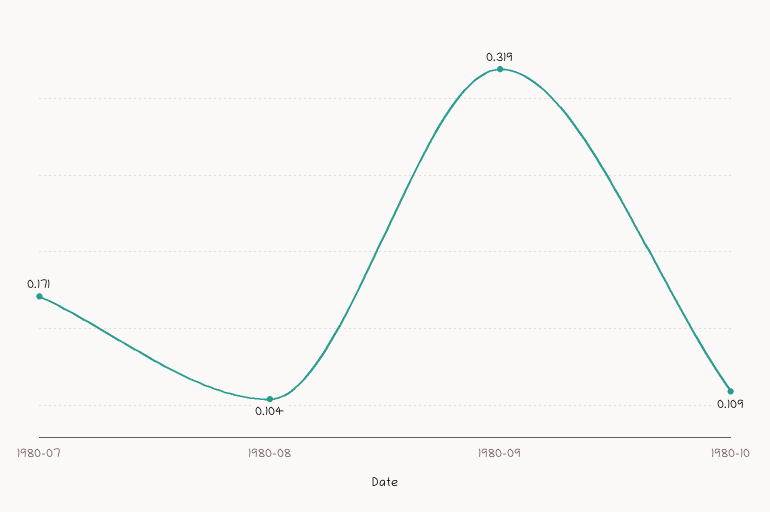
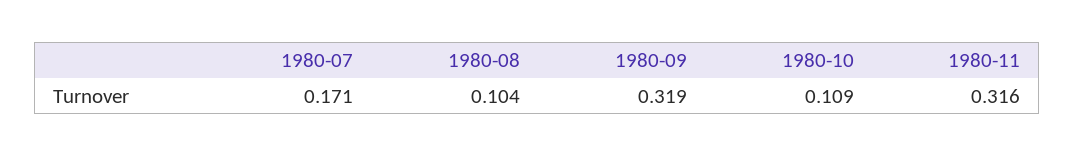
1980-11: none -> 0.316

